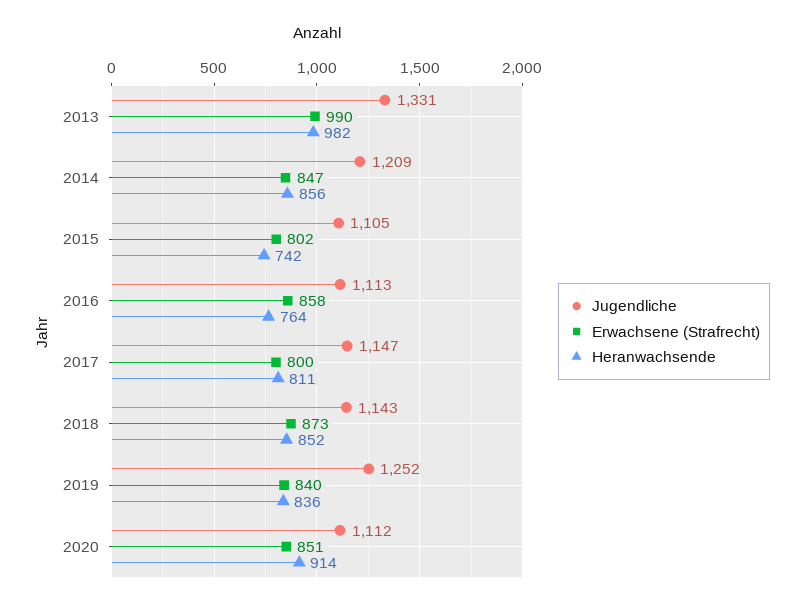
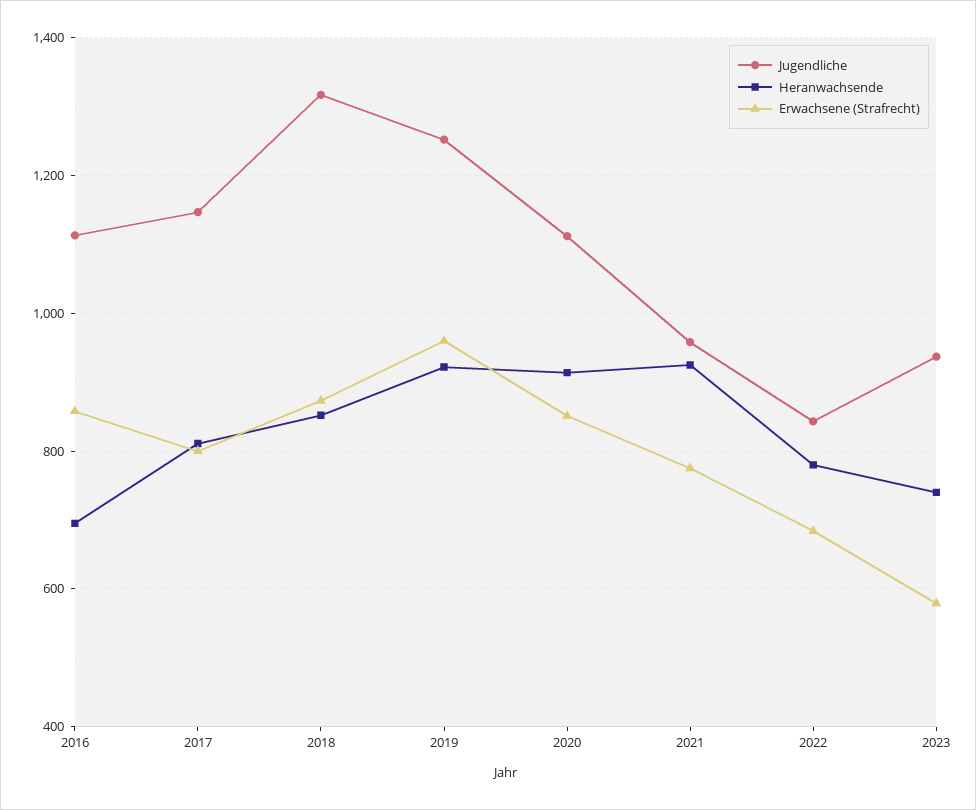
Jugendliche, 2013: 1331 -> none
Erwachsene (Strafrecht), 2013: 990 -> none
Heranwachsende, 2013: 982 -> none
Jugendliche, 2014: 1209 -> none
Erwachsene (Strafrecht), 2014: 847 -> none
Heranwachsende, 2014: 856 -> none
Jugendliche, 2015: 1105 -> none
Erwachsene (Strafrecht), 2015: 802 -> none
Heranwachsende, 2015: 742 -> none
Heranwachsende, 2016: 764 -> 700
Jugendliche, 2018: 1143 -> 1320
Erwachsene (Strafrecht), 2019: 840 -> 960
Heranwachsende, 2019: 836 -> 920
Jugendliche, 2021: none -> 960
Heranwachsende, 2021: none -> 920
Erwachsene (Strafrecht), 2021: none -> 780
Jugendliche, 2022: none -> 840
Heranwachsende, 2022: none -> 780
Erwachsene (Strafrecht), 2022: none -> 680
Jugendliche, 2023: none -> 940
Heranwachsende, 2023: none -> 740
Erwachsene (Strafrecht), 2023: none -> 580

